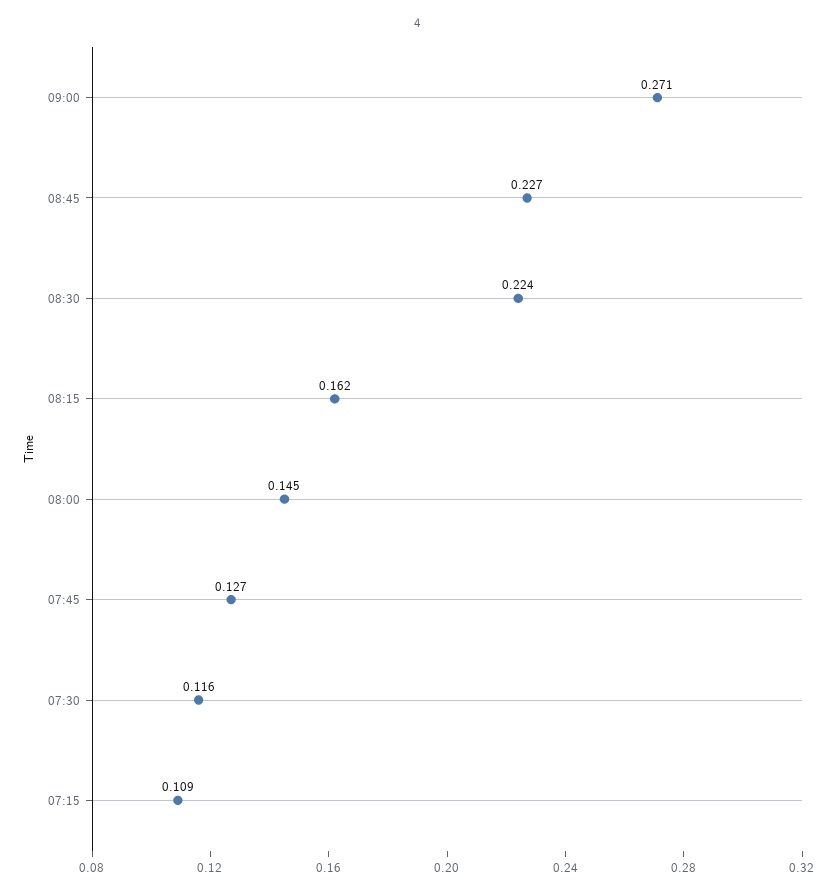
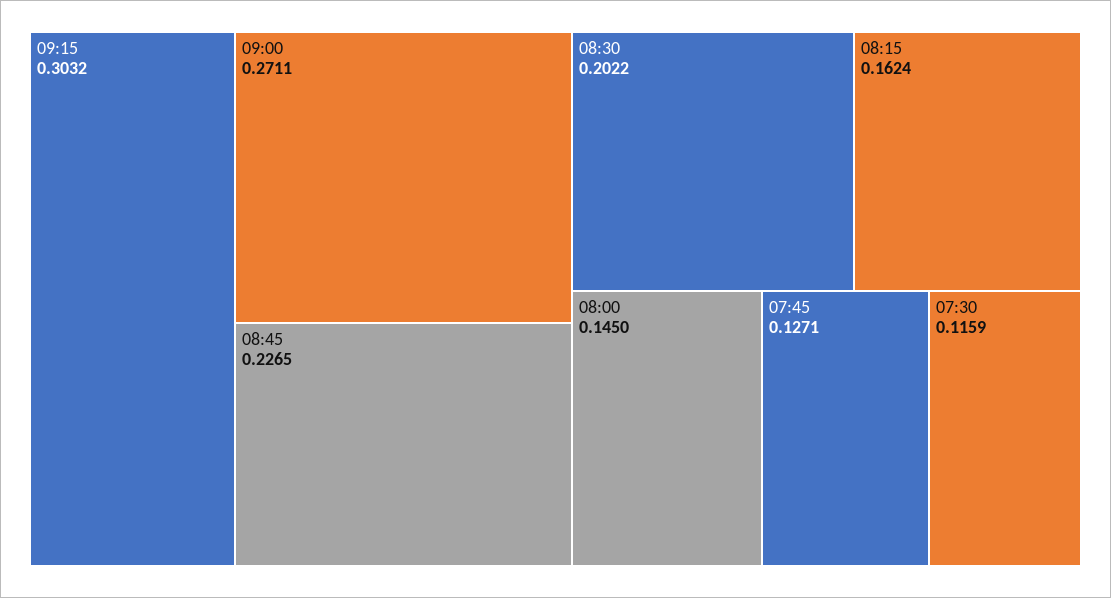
08:30: 0.224 -> 0.2022
07:15: 0.109 -> none
09:15: none -> 0.3032

